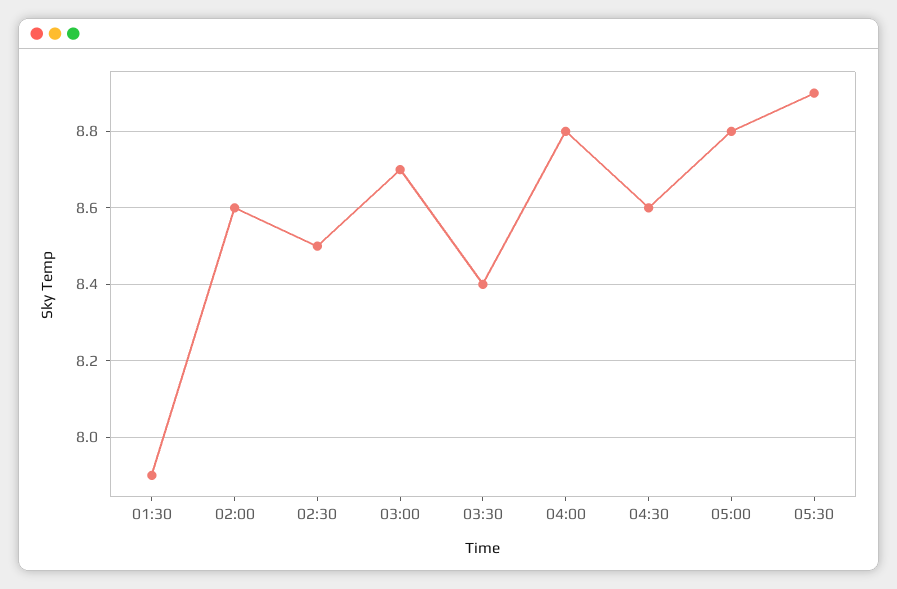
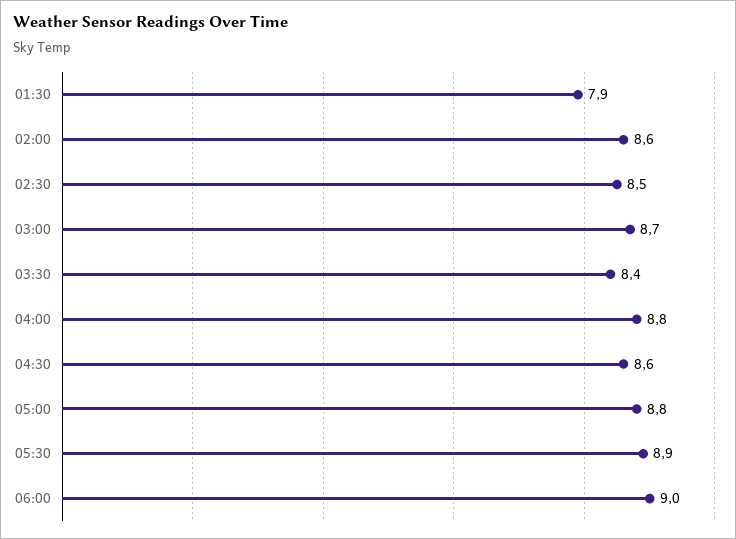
06:00: none -> 9

